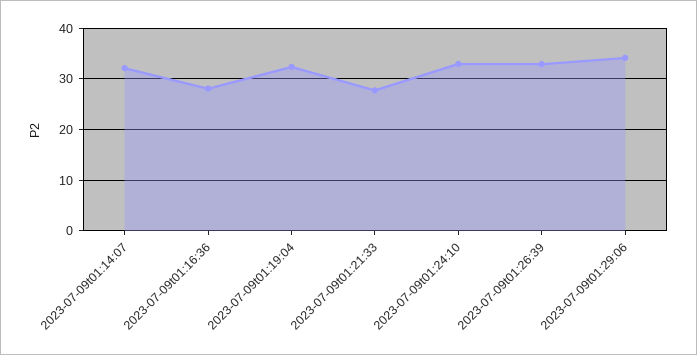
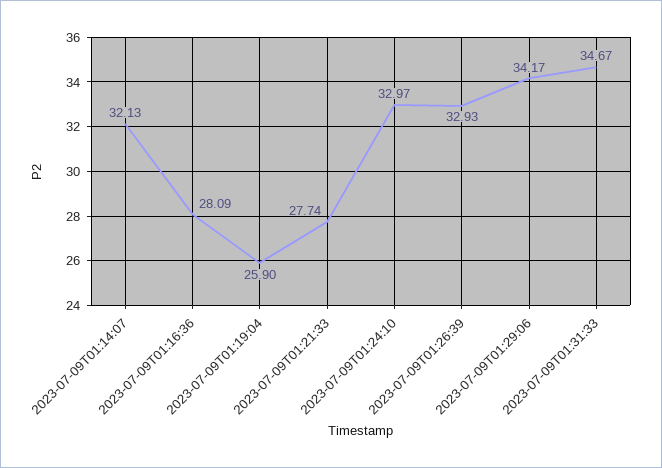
2023-07-09t01:19:04: 32 -> 25.9
2023-07-09T01:31:33: none -> 34.67

